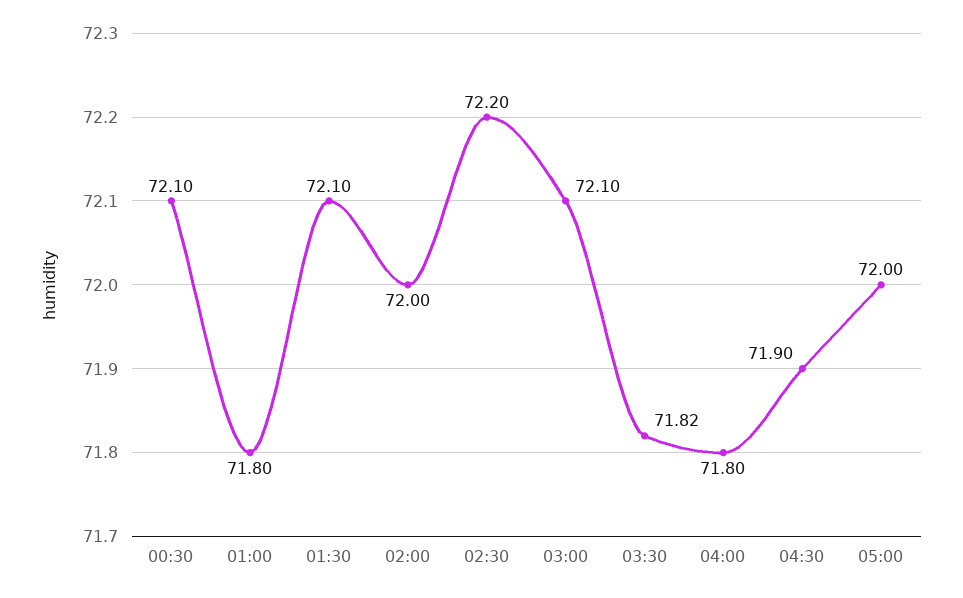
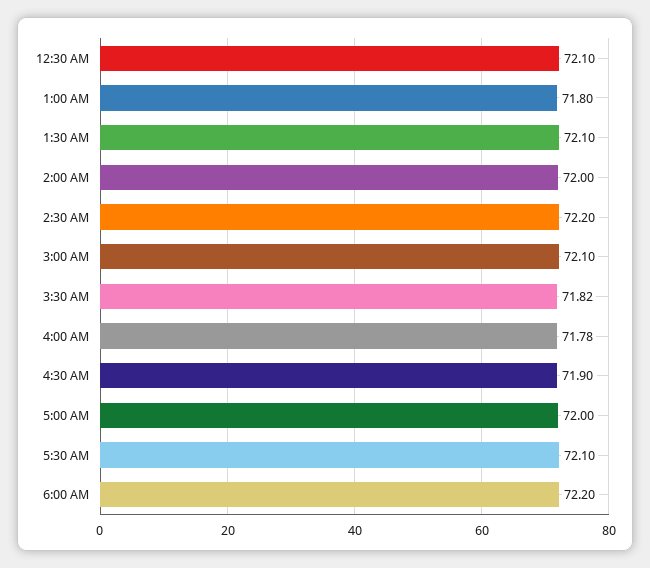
04:00: 71.8 -> 71.78
5:30 AM: none -> 72.1
6:00 AM: none -> 72.2

